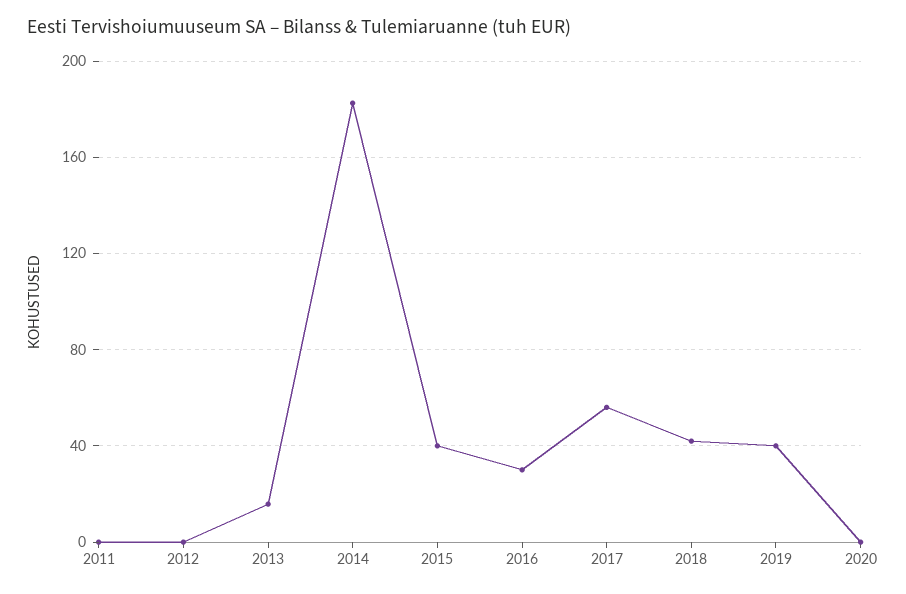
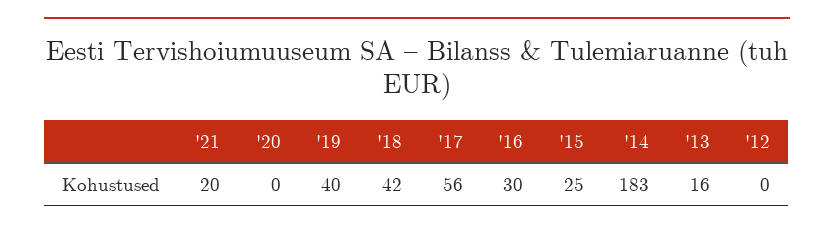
2011: 0 -> none
2015: 40 -> 25
'21: none -> 20

